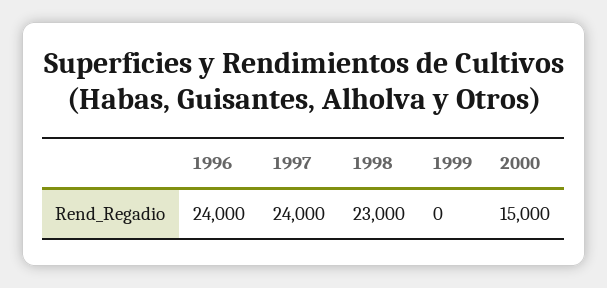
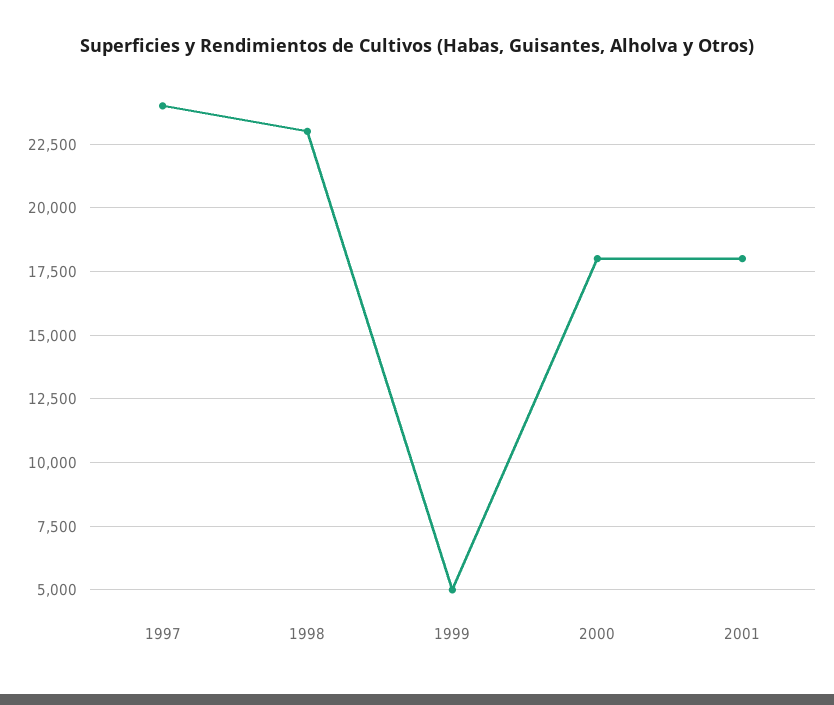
1996: 24000 -> none
1999: 0 -> 5000
2000: 15000 -> 18000
2001: none -> 18000

